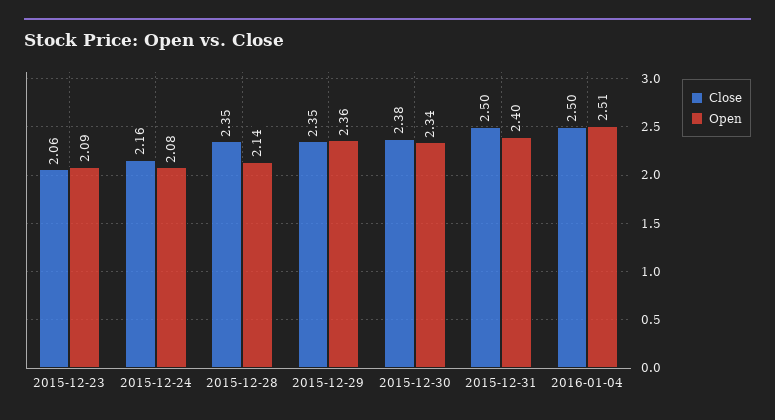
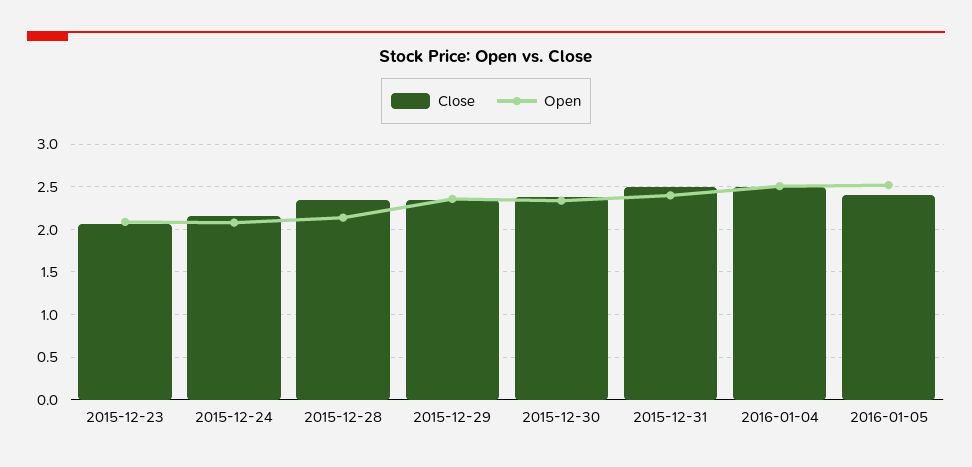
Close, 2016-01-05: none -> 2.4
Open, 2016-01-05: none -> 2.5

